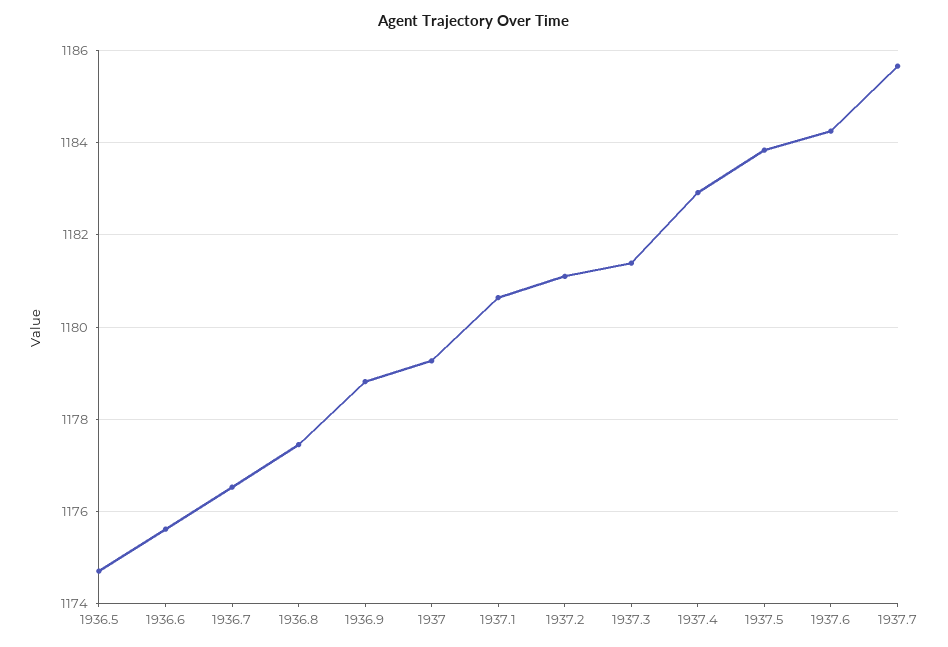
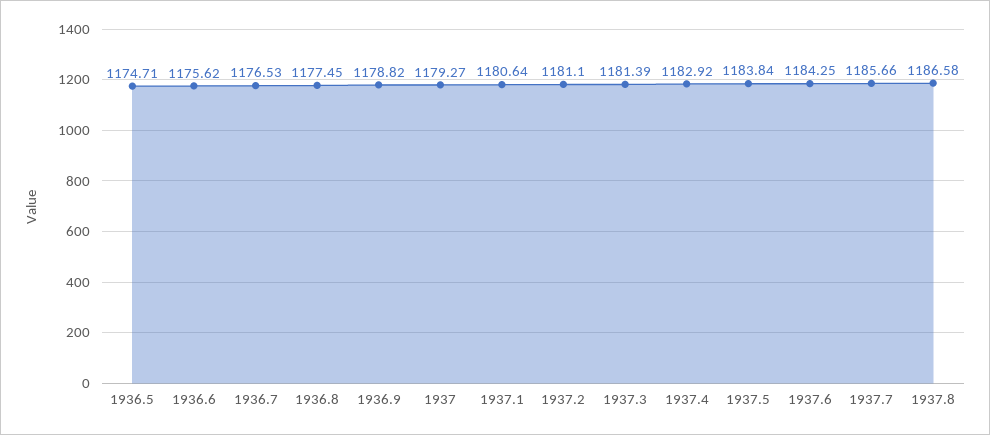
1937.8: none -> 1186.58

